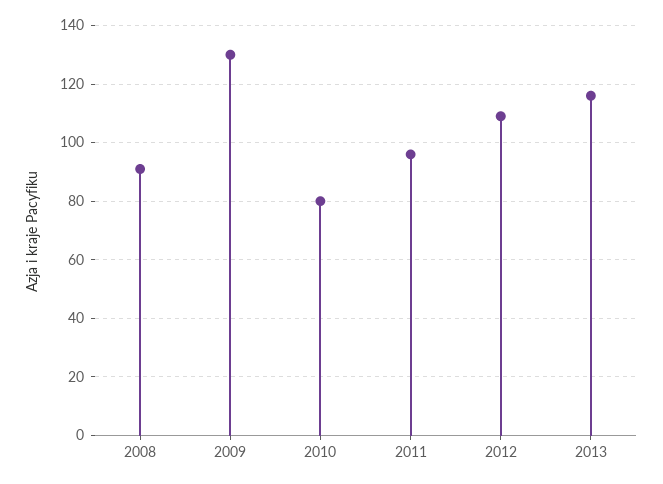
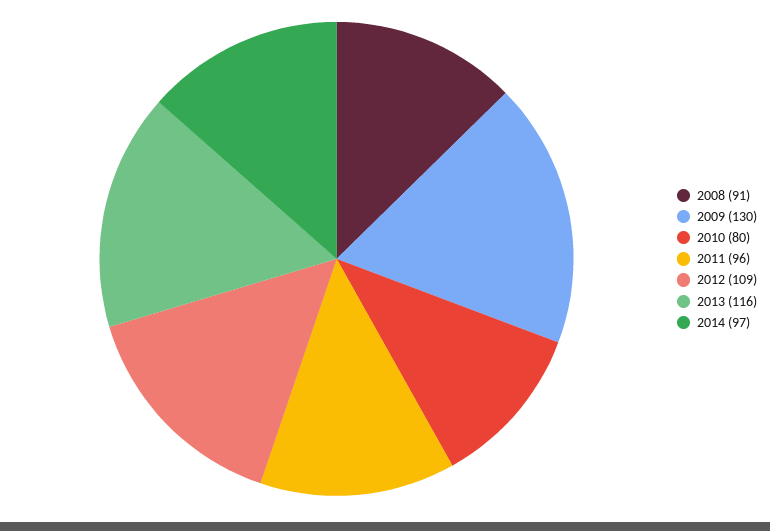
2014: none -> 97

